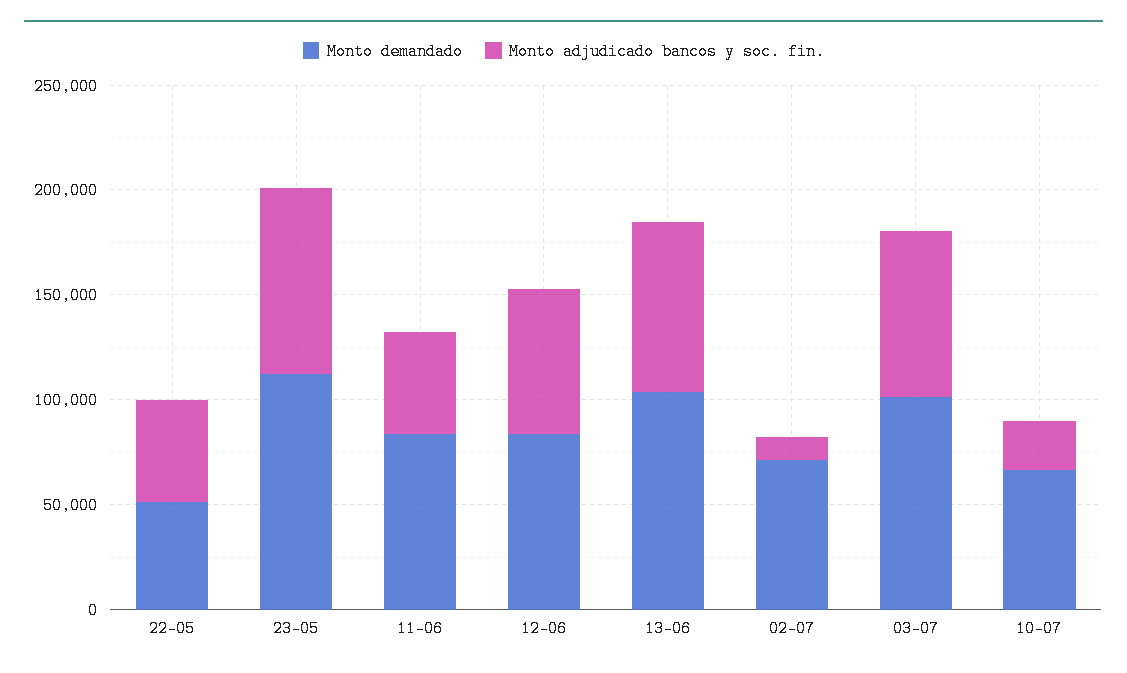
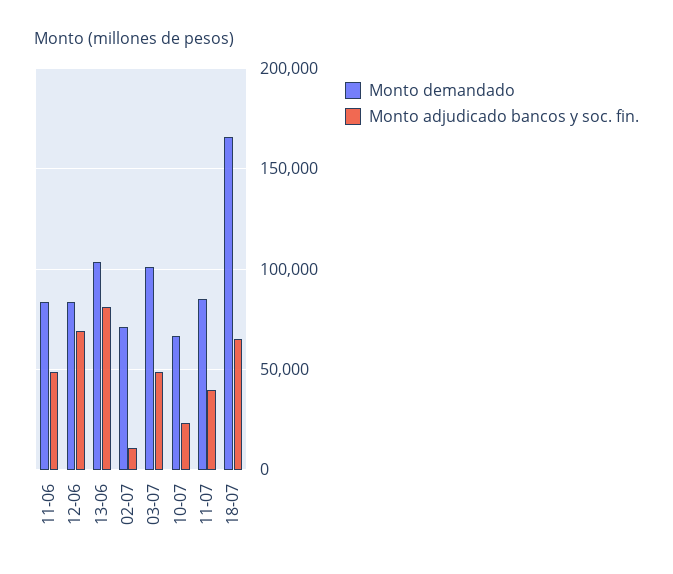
Monto demandado, 22-05: 50000 -> none
Monto adjudicado bancos y soc. fin., 22-05: 50000 -> none
Monto demandado, 23-05: 110000 -> none
Monto adjudicado bancos y soc. fin., 23-05: 90000 -> none
Monto adjudicado bancos y soc. fin., 03-07: 80000 -> 50000
Monto demandado, 11-07: none -> 85000
Monto adjudicado bancos y soc. fin., 11-07: none -> 40000
Monto demandado, 18-07: none -> 165000
Monto adjudicado bancos y soc. fin., 18-07: none -> 65000

